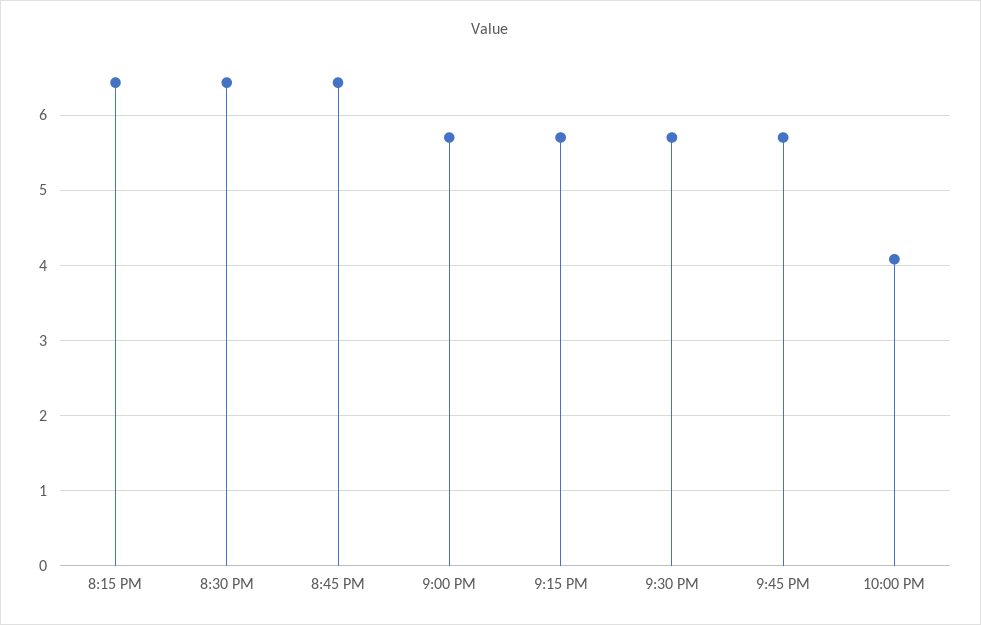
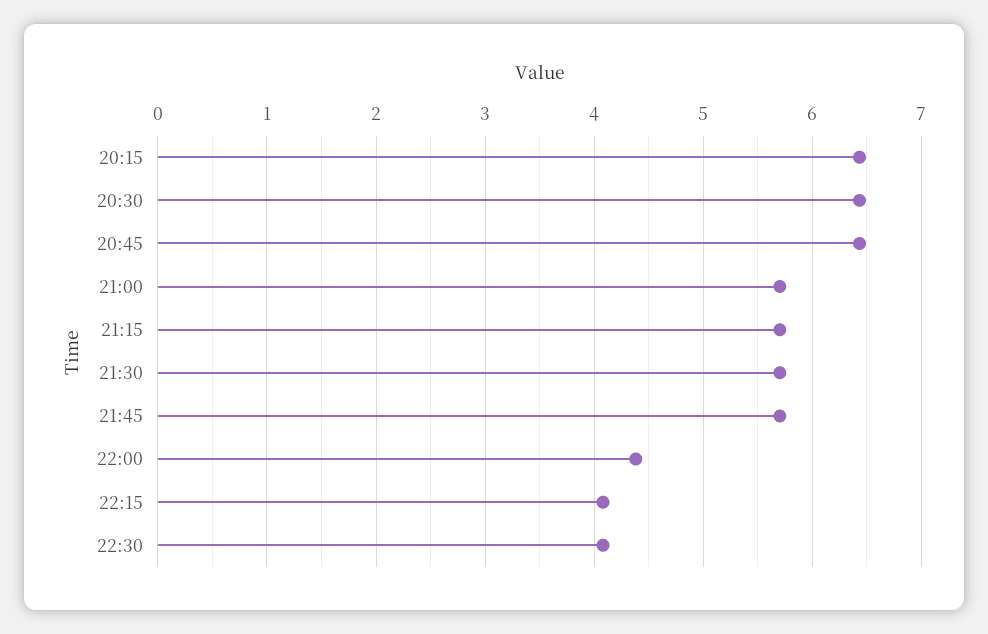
10:00 PM: 4.1 -> 4.4
22:15: none -> 4.1
22:30: none -> 4.1

